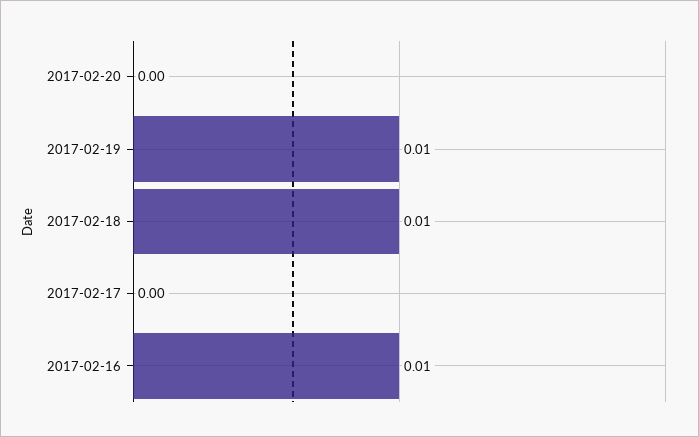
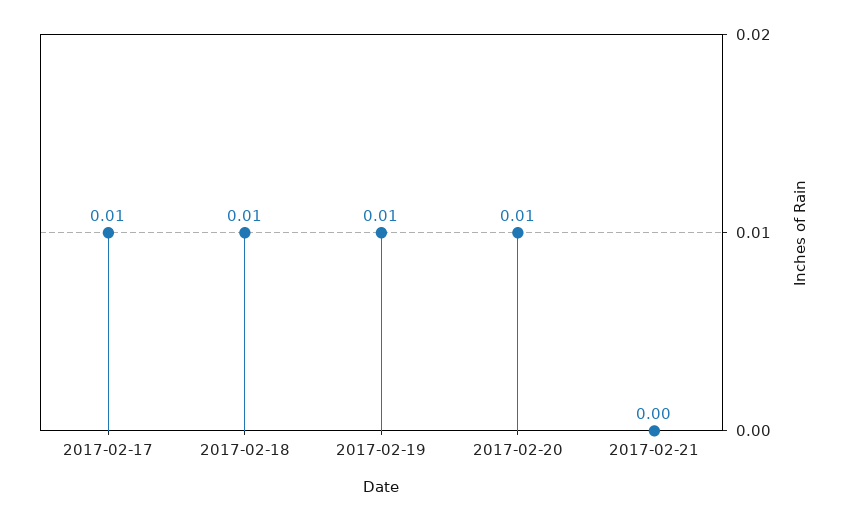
2017-02-20: 0 -> 0.01
2017-02-17: 0 -> 0.01
2017-02-16: 0.01 -> none
2017-02-21: none -> 0

